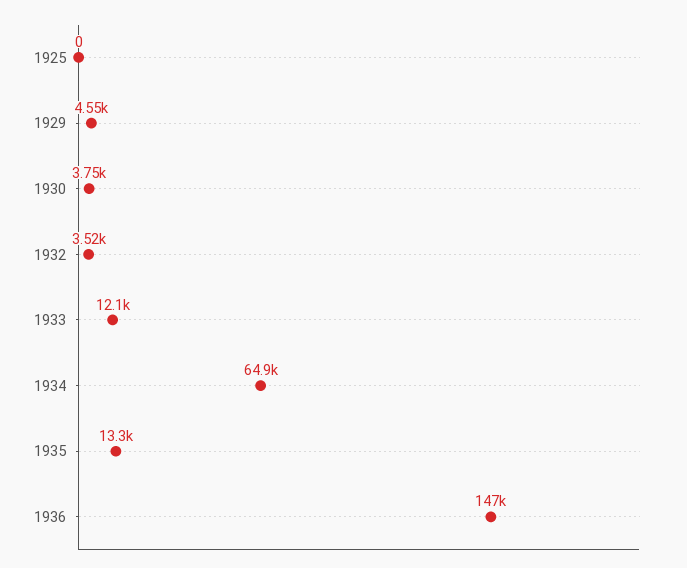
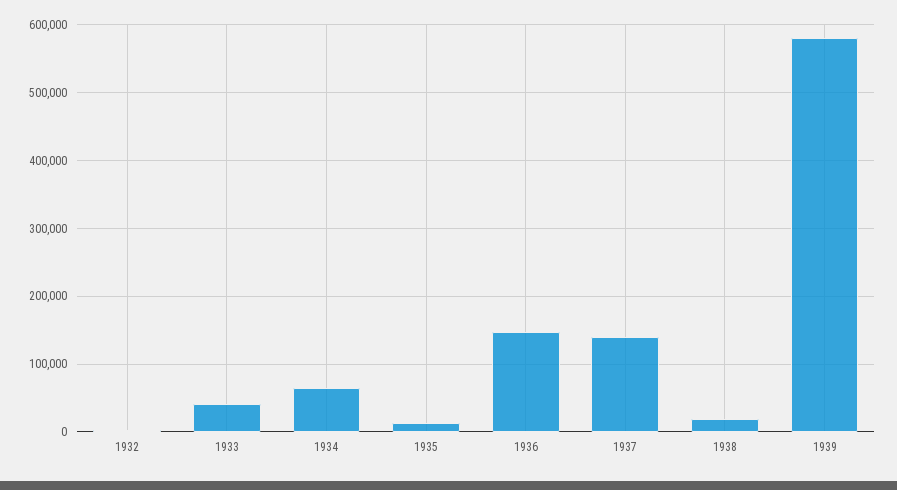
1925: 0 -> none
1929: 4550 -> none
1930: 3750 -> none
1933: 12100 -> 40000
1937: none -> 140000
1938: none -> 20000
1939: none -> 580000

